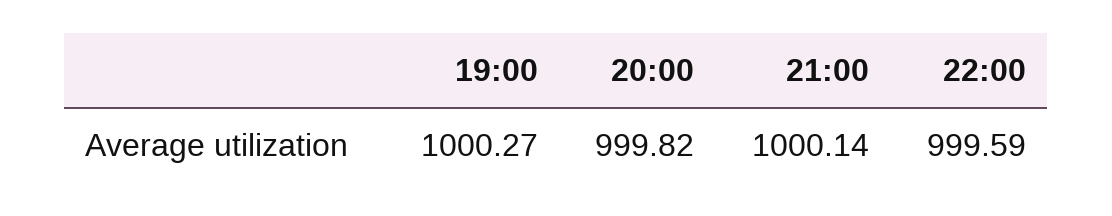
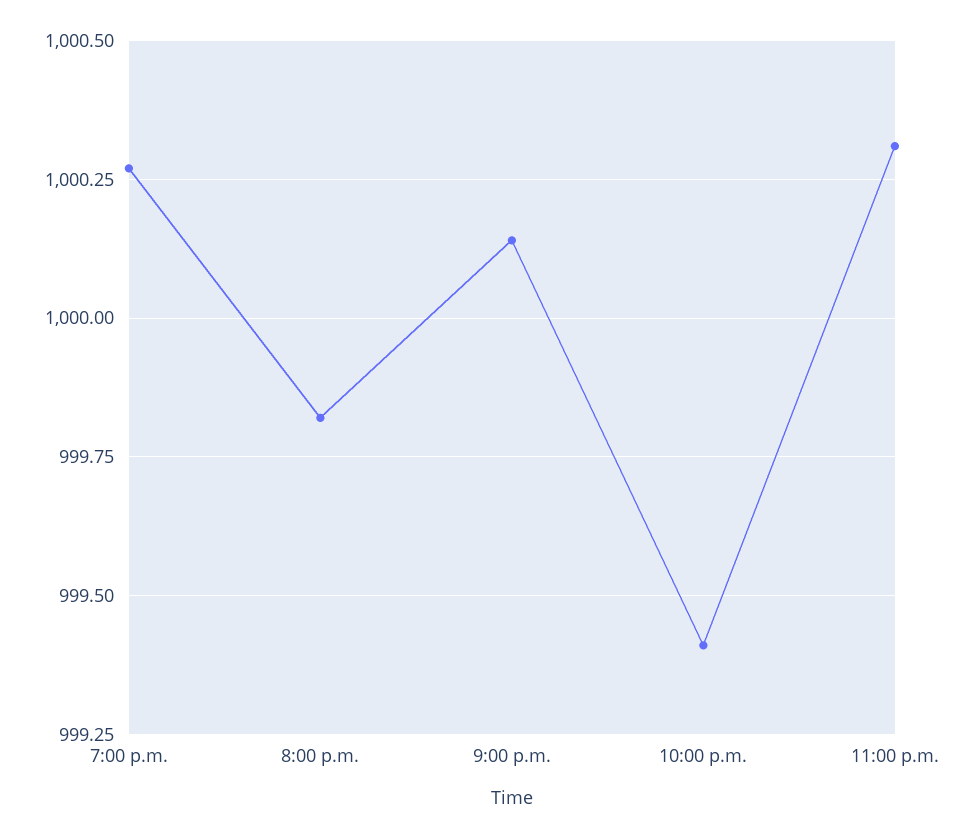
22:00: 999.59 -> 999.4
11:00 p.m.: none -> 1000.3

